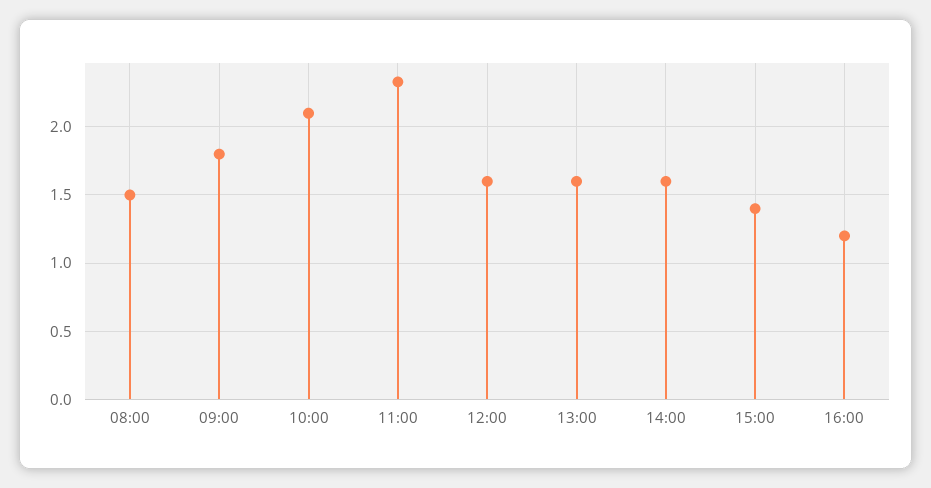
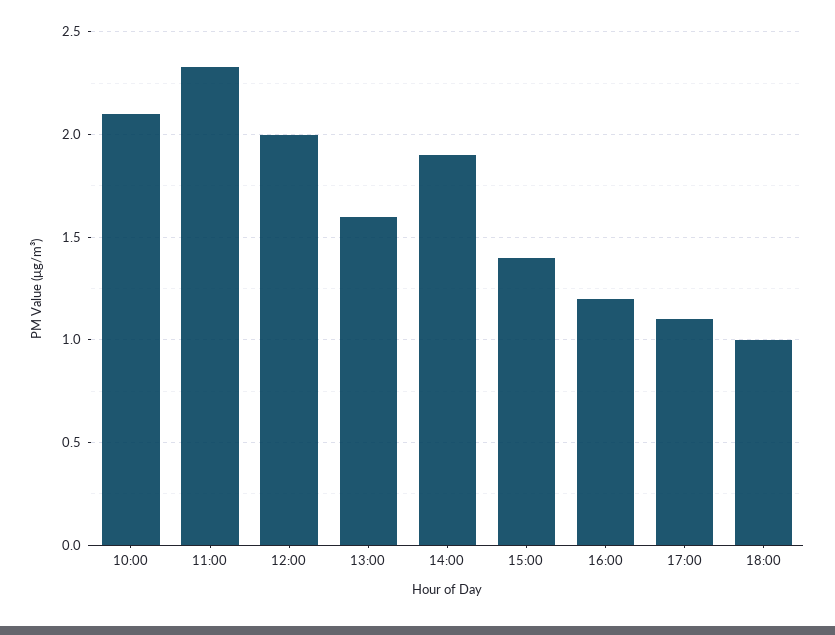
08:00: 1.5 -> none
09:00: 1.8 -> none
12:00: 1.6 -> 2
14:00: 1.6 -> 1.9
17:00: none -> 1.1
18:00: none -> 1

